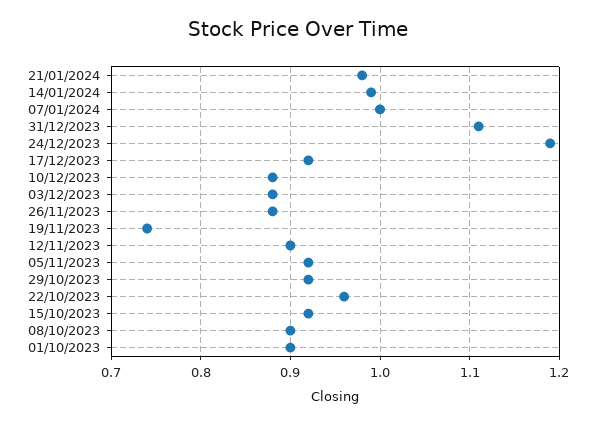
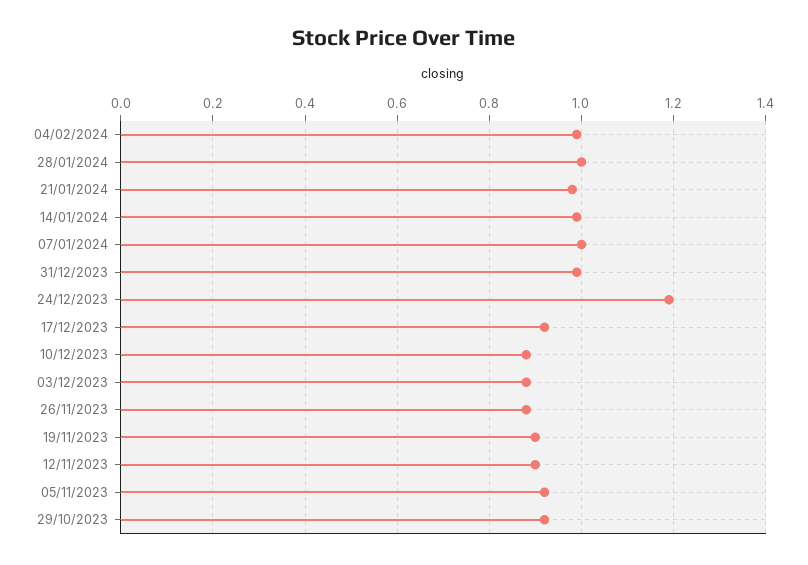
31/12/2023: 1.11 -> 1
19/11/2023: 0.74 -> 0.9
22/10/2023: 0.96 -> none
15/10/2023: 0.92 -> none
08/10/2023: 0.9 -> none
01/10/2023: 0.9 -> none
04/02/2024: none -> 1
28/01/2024: none -> 1

